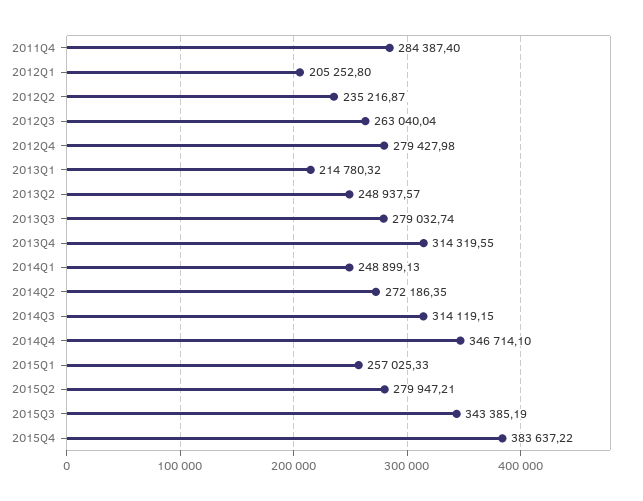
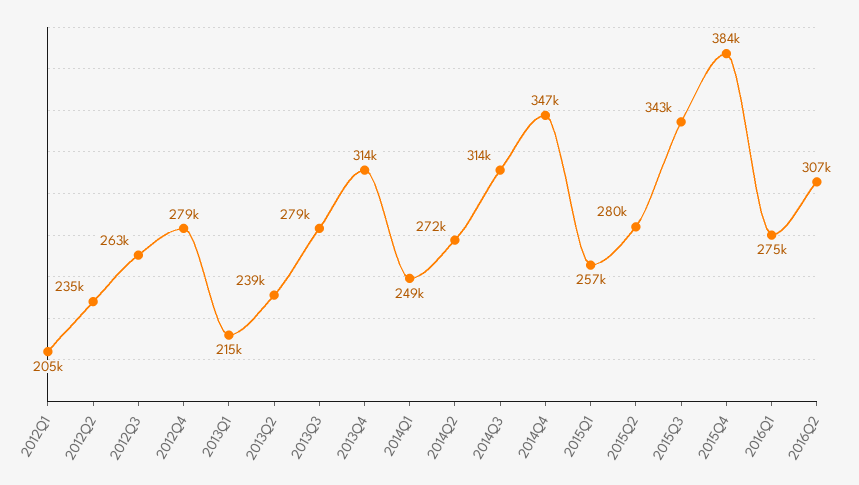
2011Q4: 284387.4 -> none
2013Q2: 248937.57 -> 239000
2016Q1: none -> 275000
2016Q2: none -> 307000

